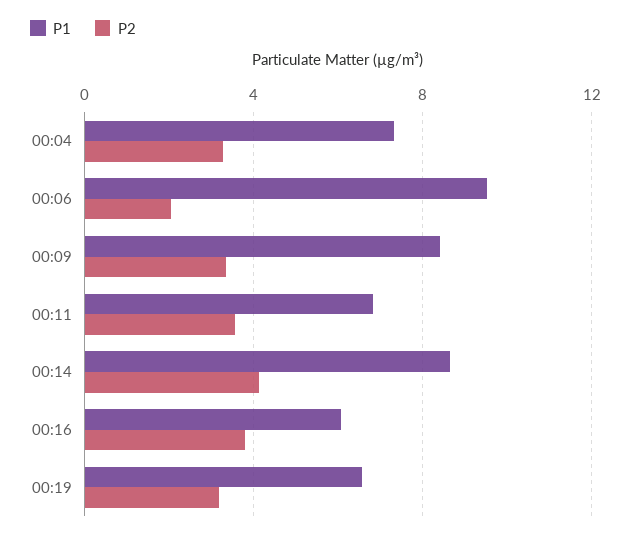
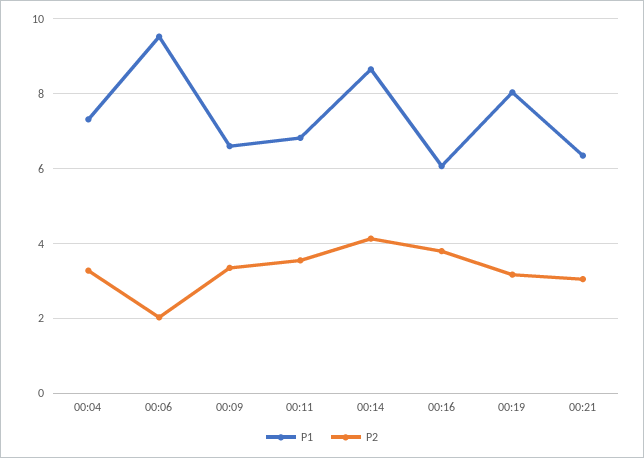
P1, 00:09: 8.5 -> 6.6
P1, 00:19: 6.5 -> 8
P1, 00:21: none -> 6.4
P2, 00:21: none -> 3

